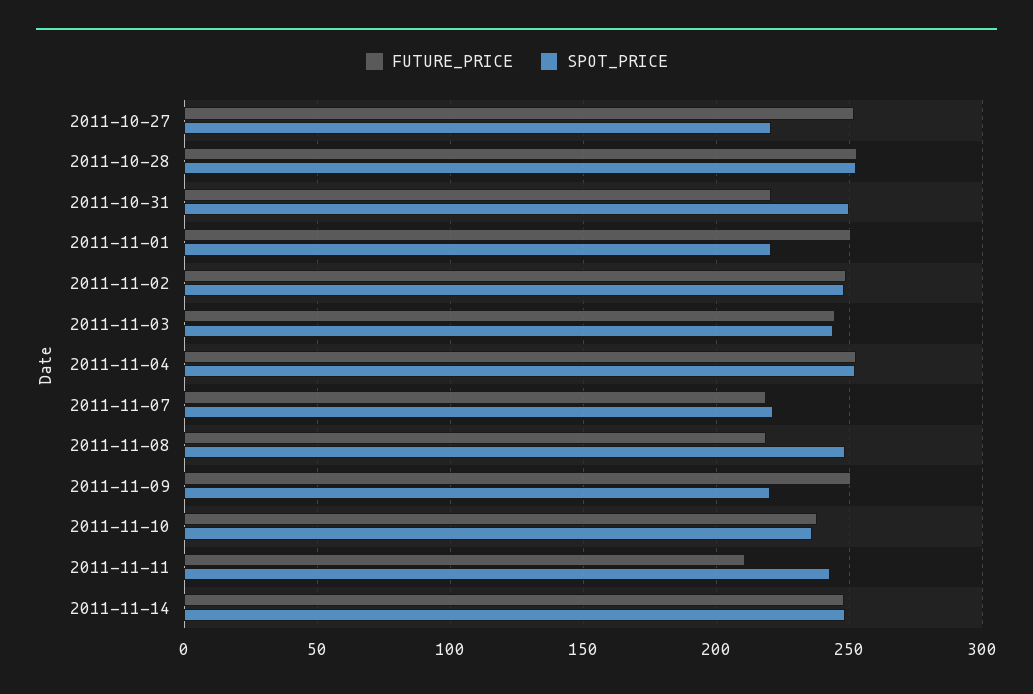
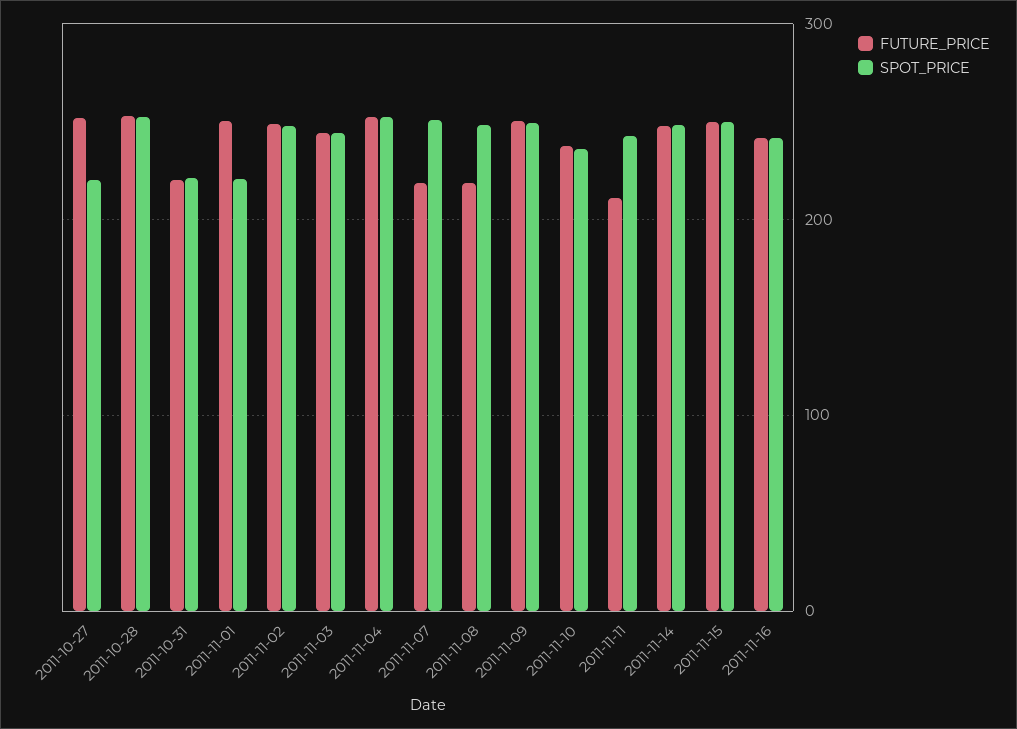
SPOT_PRICE, 2011-10-31: 250 -> 220
SPOT_PRICE, 2011-11-07: 220 -> 250
SPOT_PRICE, 2011-11-09: 220 -> 250
FUTURE_PRICE, 2011-11-15: none -> 250
SPOT_PRICE, 2011-11-15: none -> 250
FUTURE_PRICE, 2011-11-16: none -> 240
SPOT_PRICE, 2011-11-16: none -> 240

